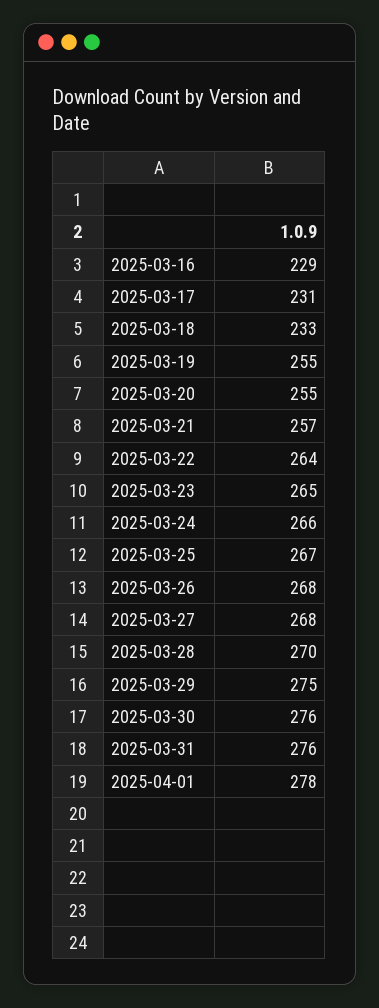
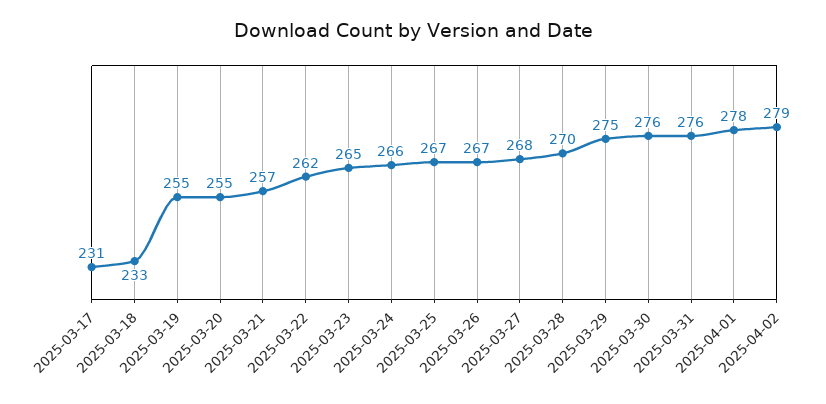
2025-03-16: 229 -> none
2025-03-22: 264 -> 262
2025-03-26: 268 -> 267
2025-04-02: none -> 279

